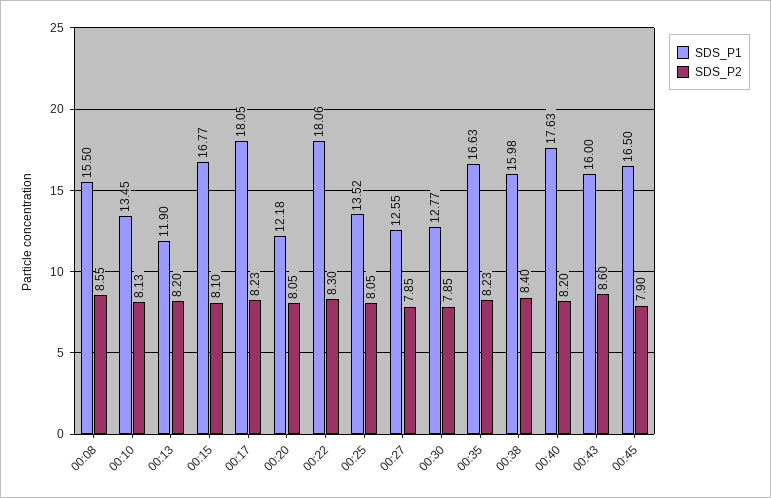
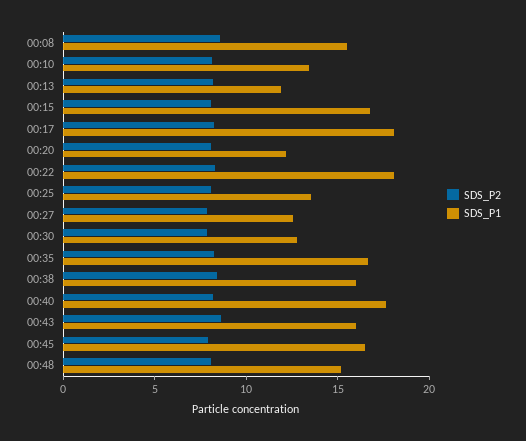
SDS_P2, 00:48: none -> 8
SDS_P1, 00:48: none -> 15

